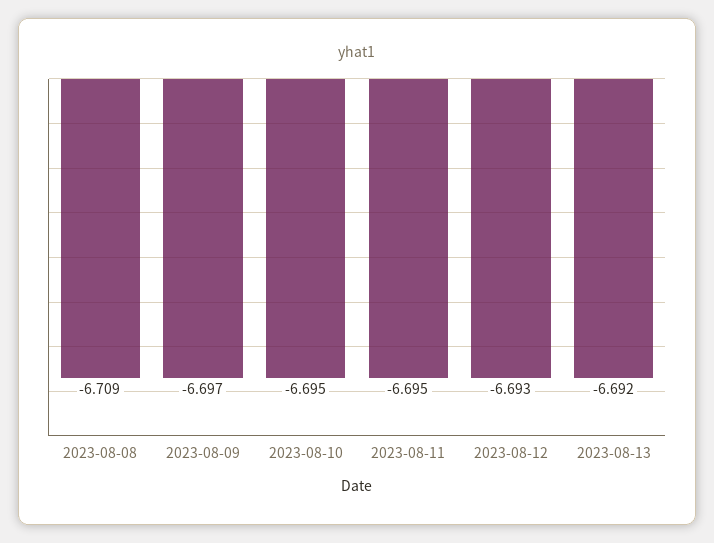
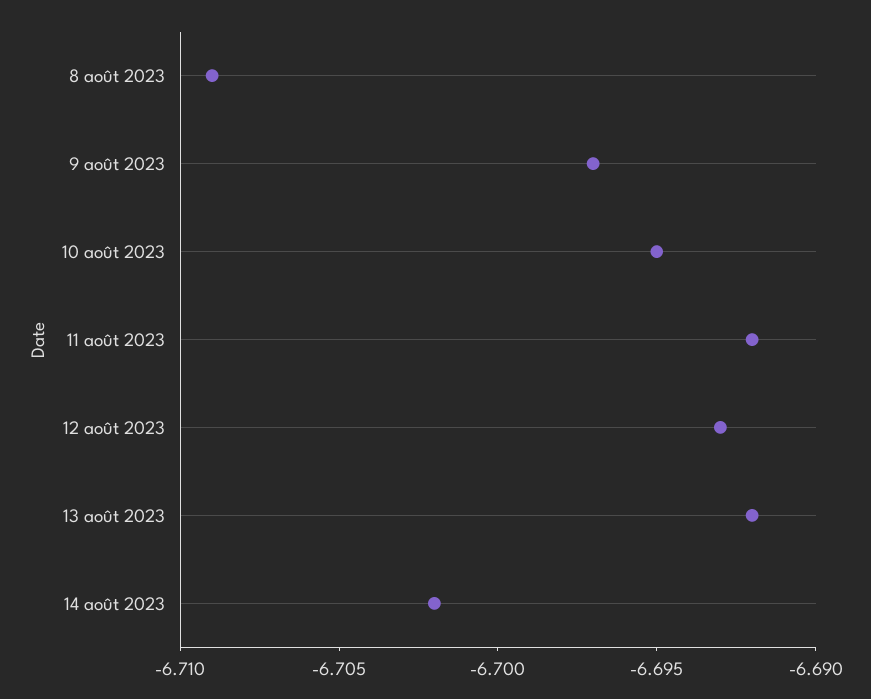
2023-08-11: -6.695 -> -6.692
14 août 2023: none -> -6.702

